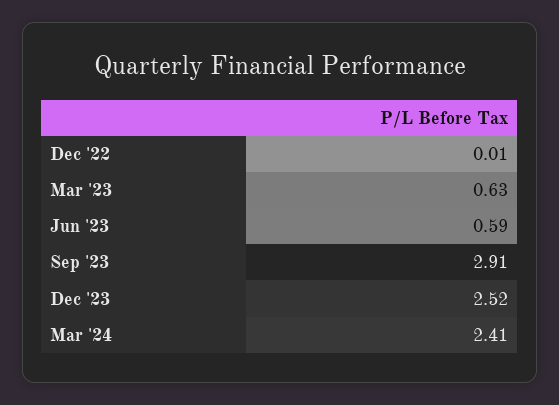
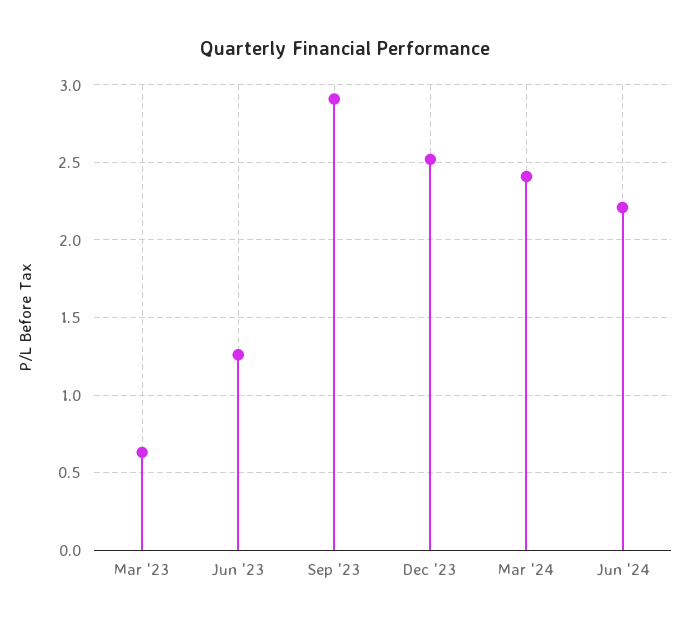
Dec '22: 0.01 -> none
Jun '23: 0.59 -> 1.25
Jun '24: none -> 2.2

